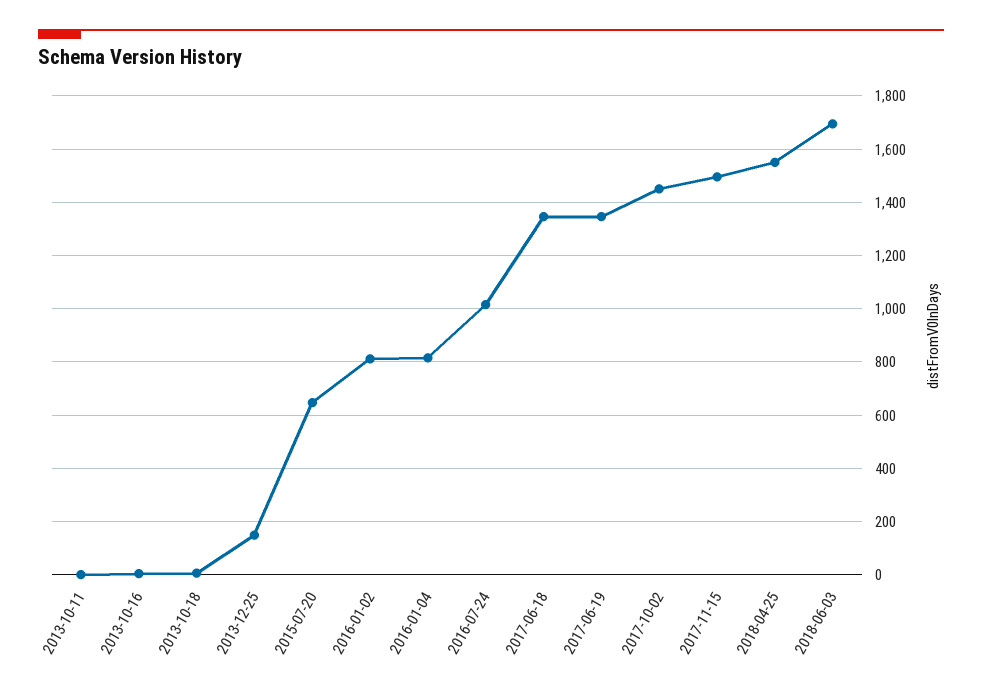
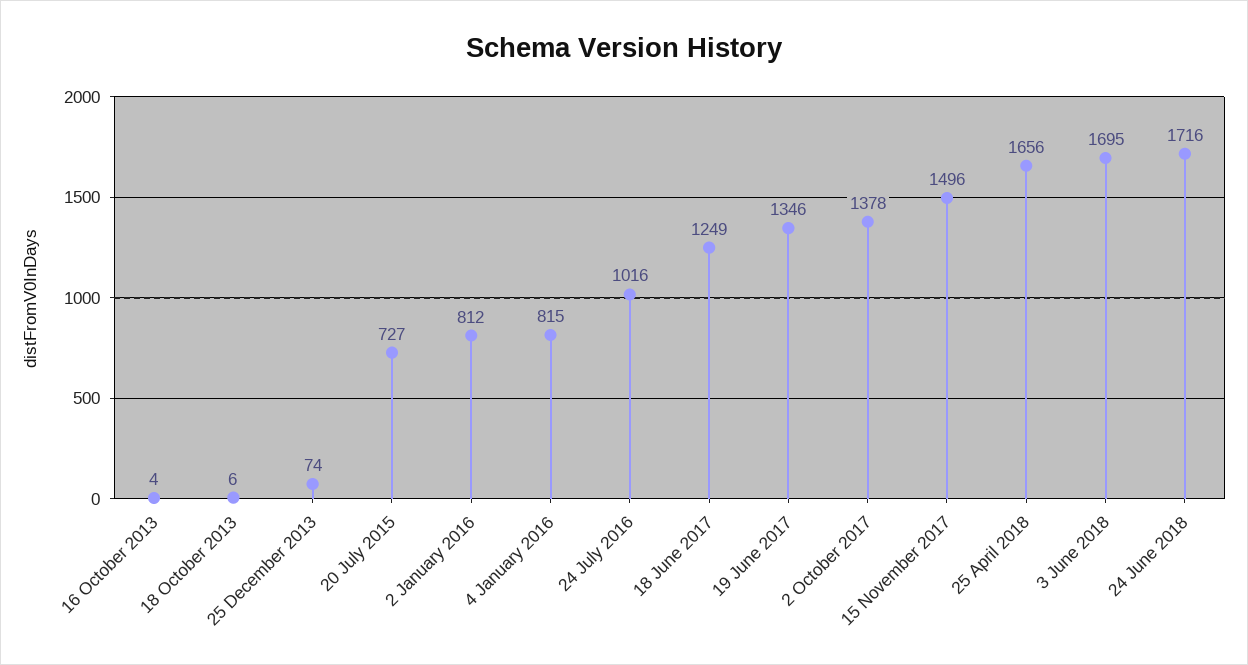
2013-10-11: 0 -> none
2013-12-25: 150 -> 74
2015-07-20: 650 -> 727
2017-06-18: 1350 -> 1249
2017-10-02: 1450 -> 1378
2018-04-25: 1550 -> 1656
24 June 2018: none -> 1716

